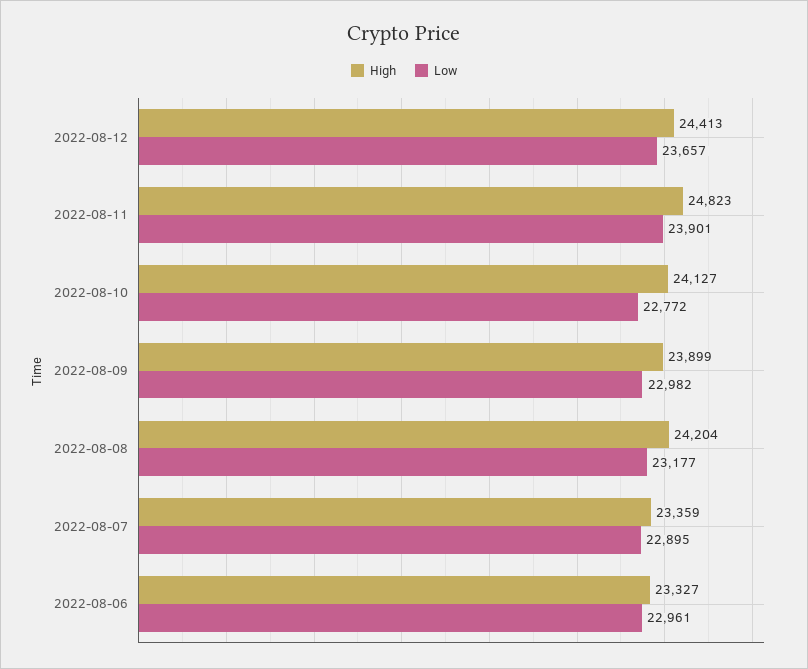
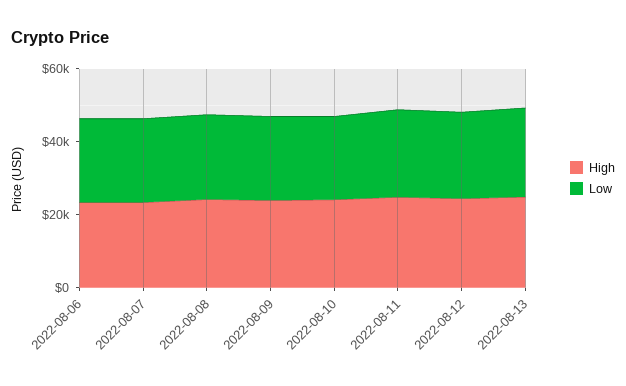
High, 2022-08-13: none -> 25000
Low, 2022-08-13: none -> 25000

